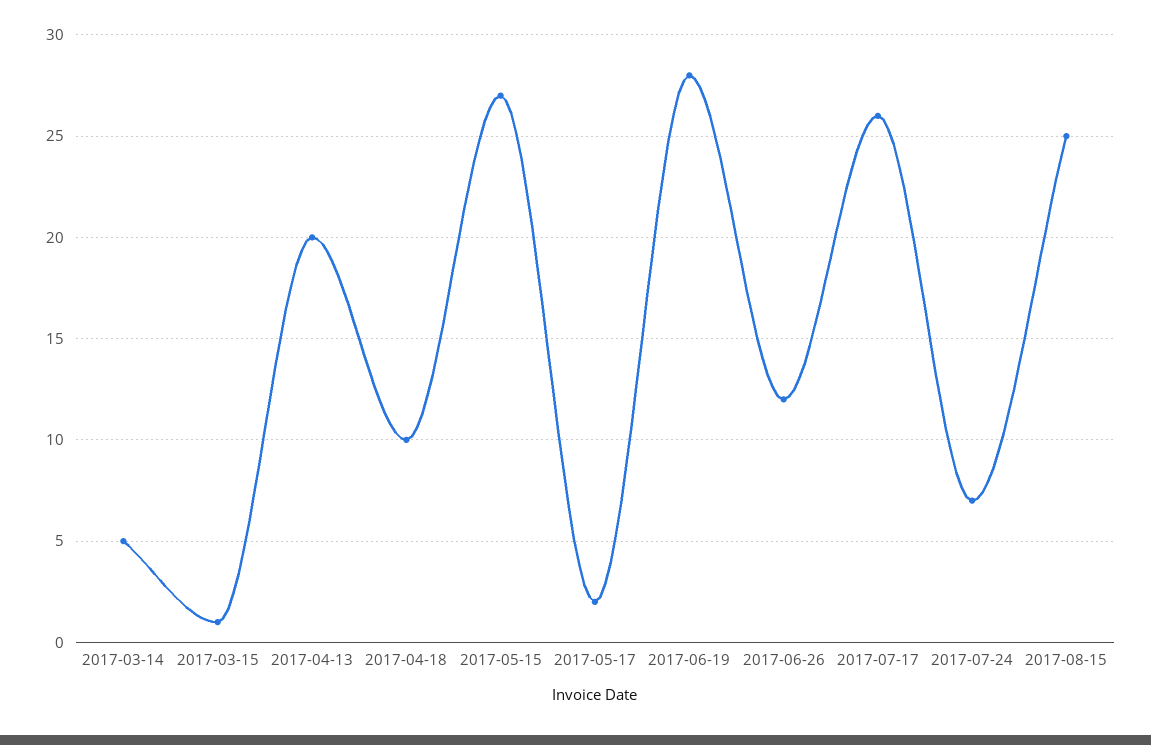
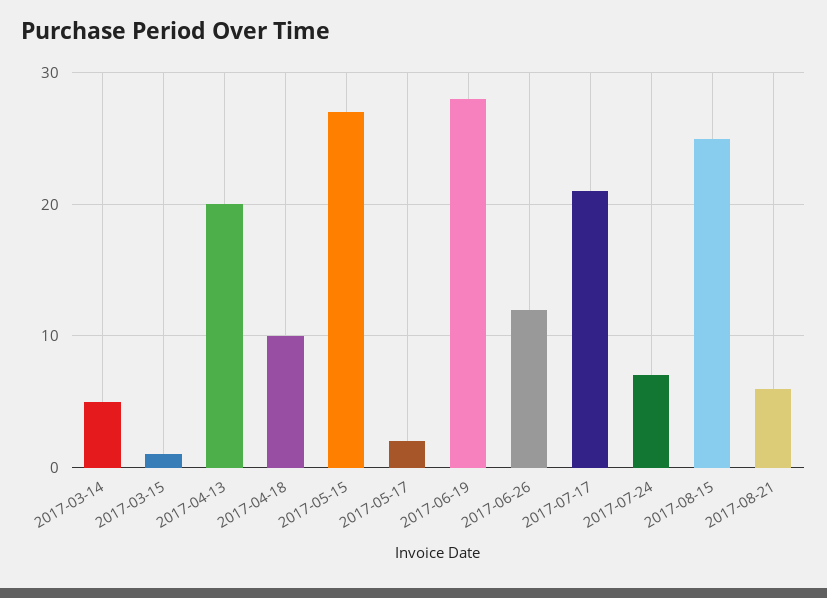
2017-07-17: 26 -> 21
2017-08-21: none -> 6

